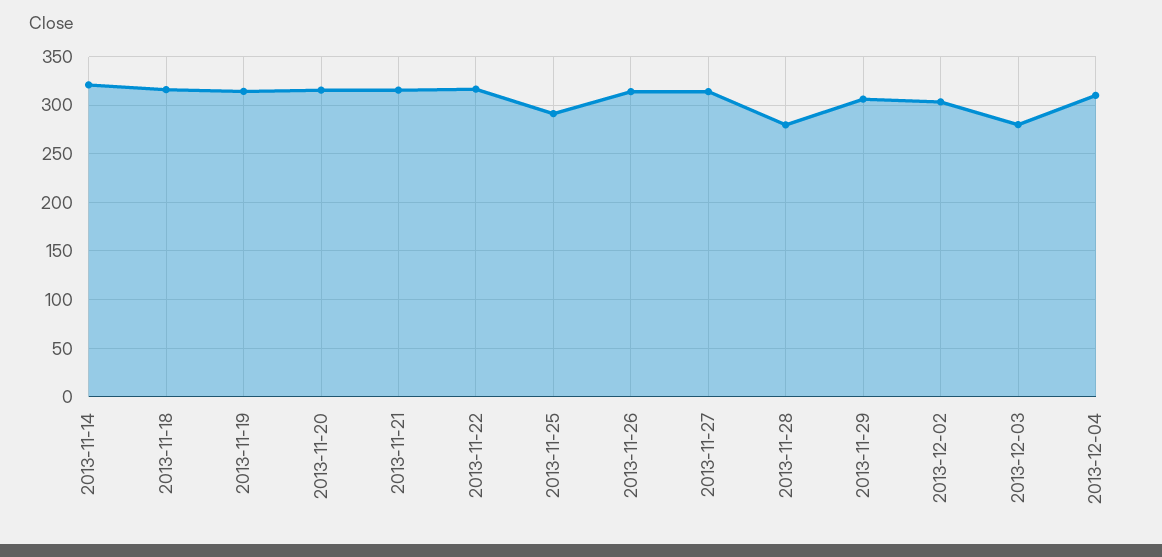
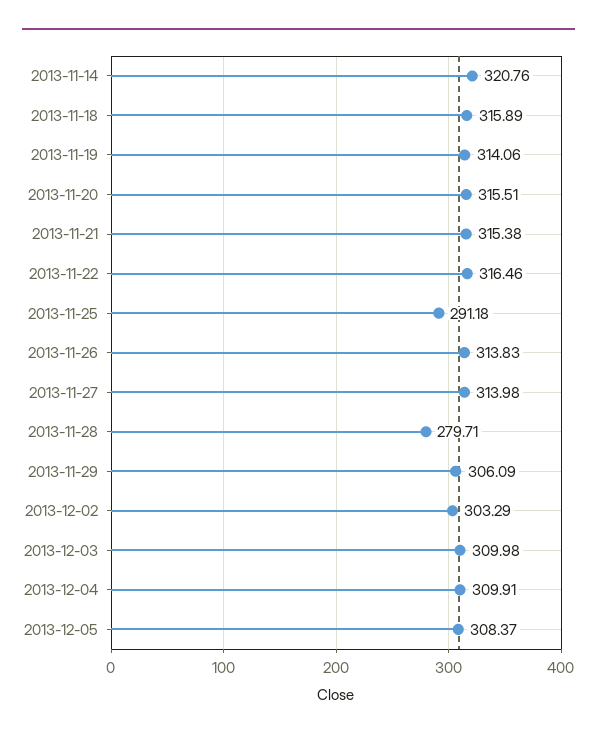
2013-12-03: 280 -> 309.98
2013-12-05: none -> 308.37

